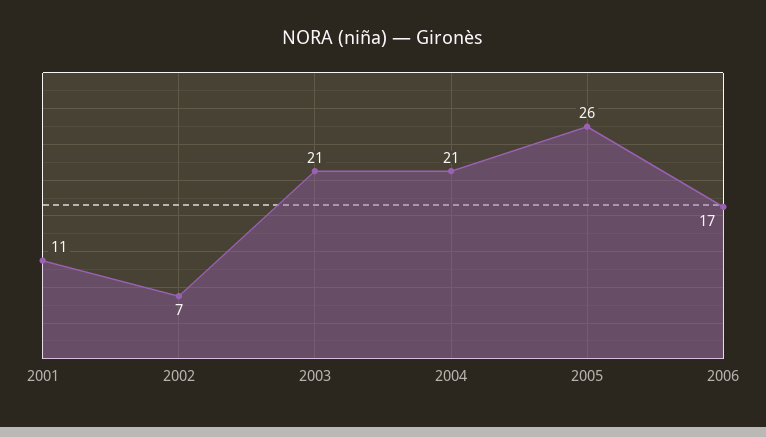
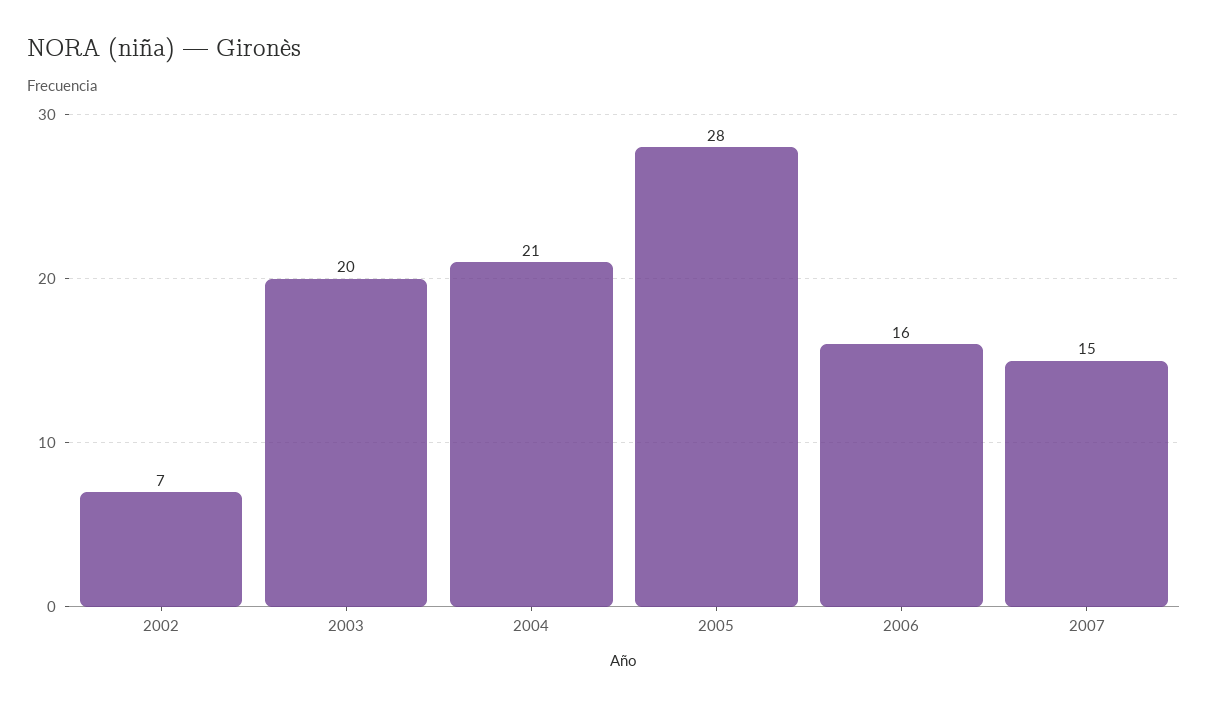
2001: 11 -> none
2003: 21 -> 20
2005: 26 -> 28
2006: 17 -> 16
2007: none -> 15

